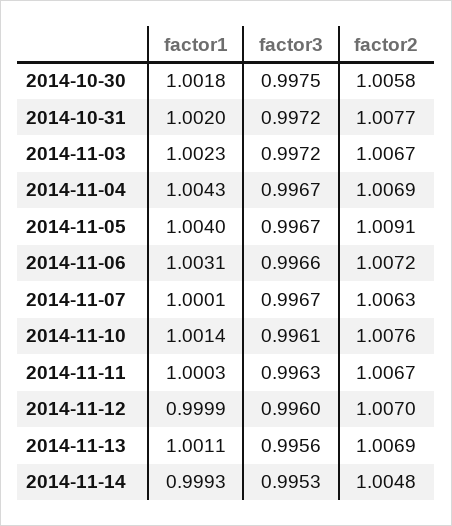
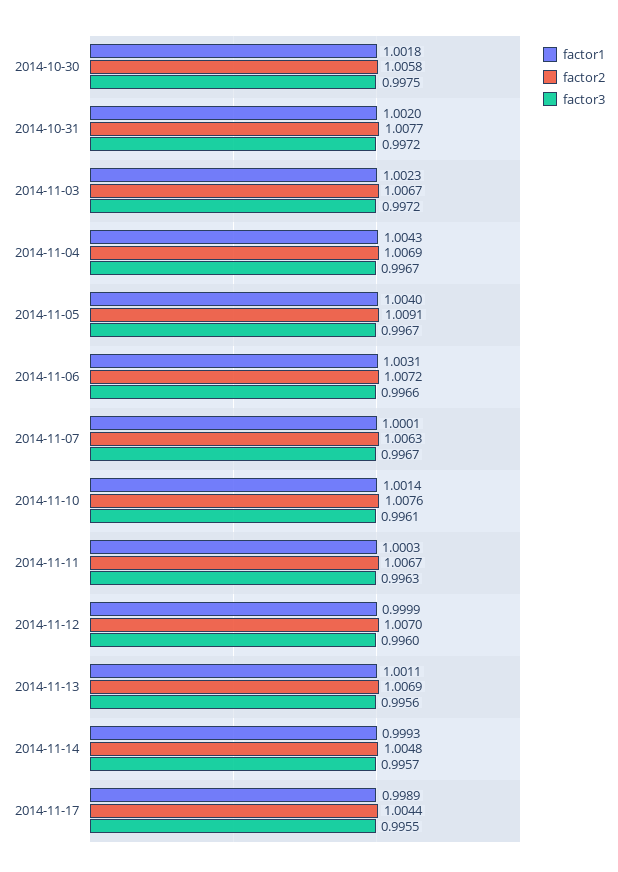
factor3, 2014-11-14: 0.9953 -> 0.9957
factor1, 2014-11-17: none -> 0.9989
factor2, 2014-11-17: none -> 1.0044
factor3, 2014-11-17: none -> 0.9955

